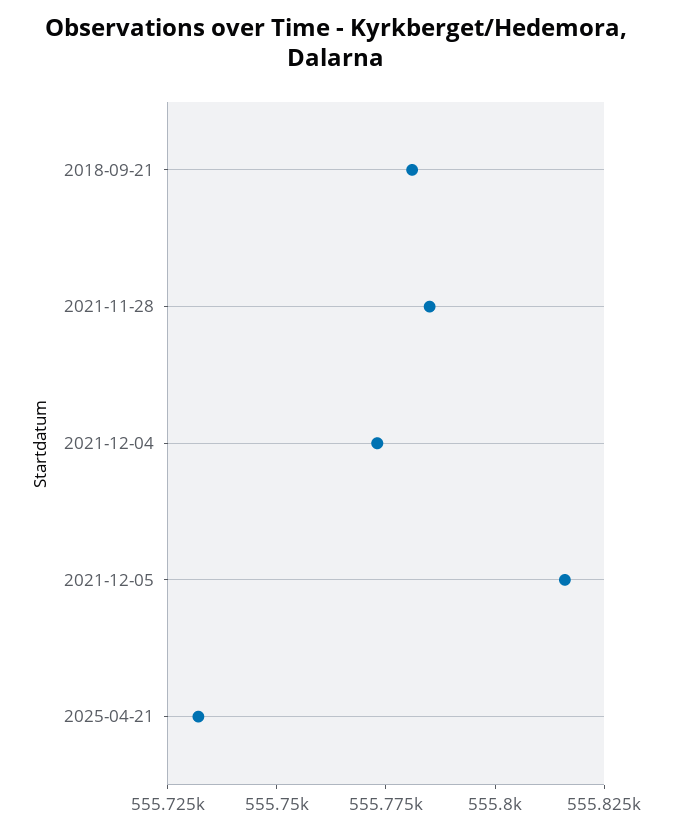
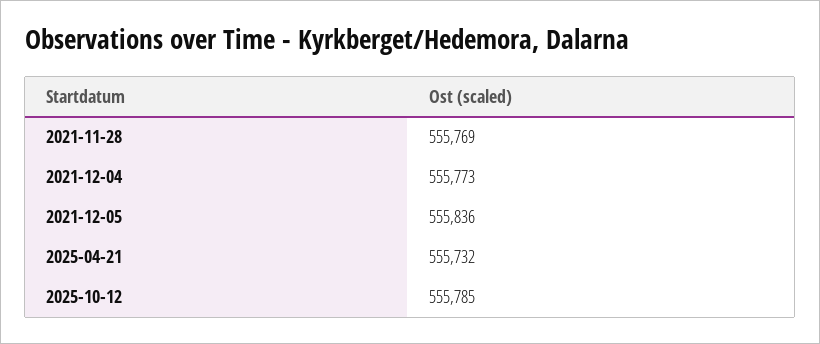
2018-09-21: 555780 -> none
2021-11-28: 555785 -> 555769
2021-12-05: 555815 -> 555836
2025-10-12: none -> 555785

